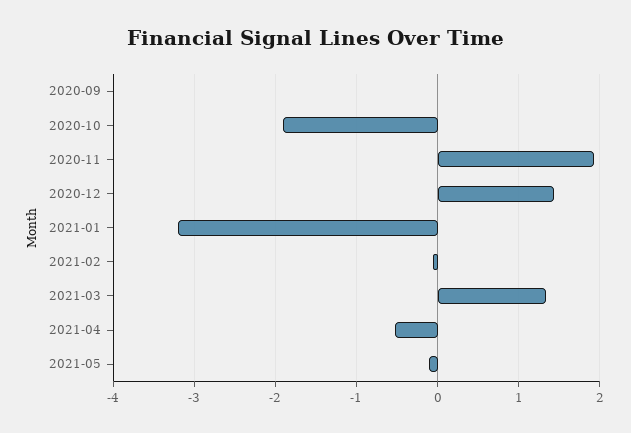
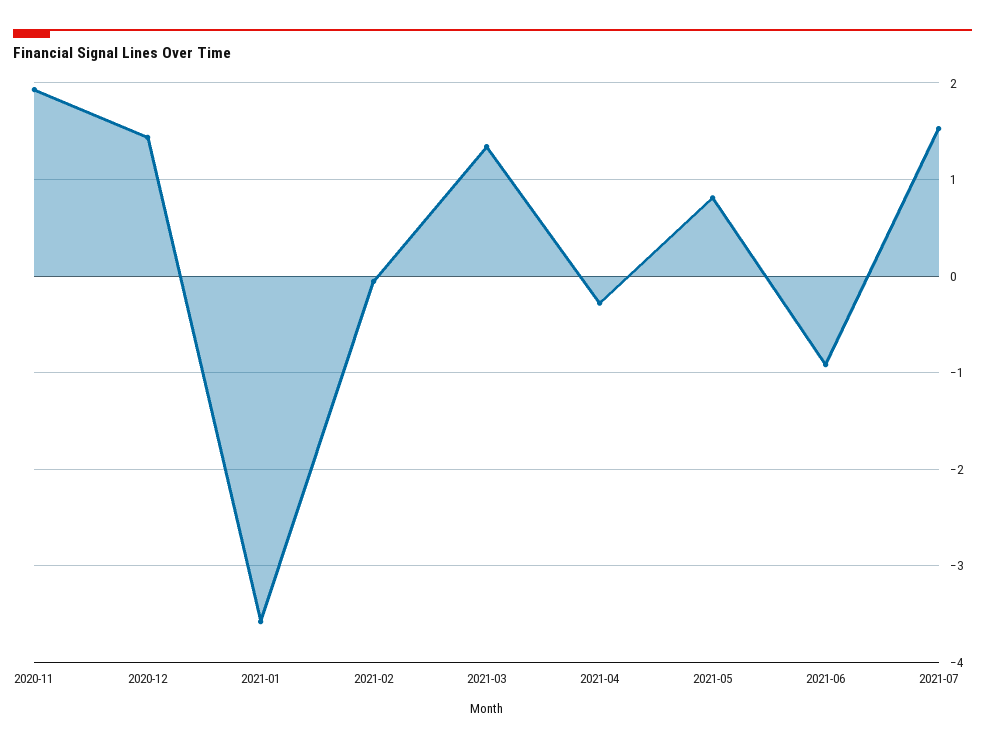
2020-09: 0 -> none
2020-10: -1.9 -> none
2021-01: -3.2 -> -3.6
2021-04: -0.5 -> -0.3
2021-05: -0.1 -> 0.8
2021-06: none -> -0.9
2021-07: none -> 1.5

